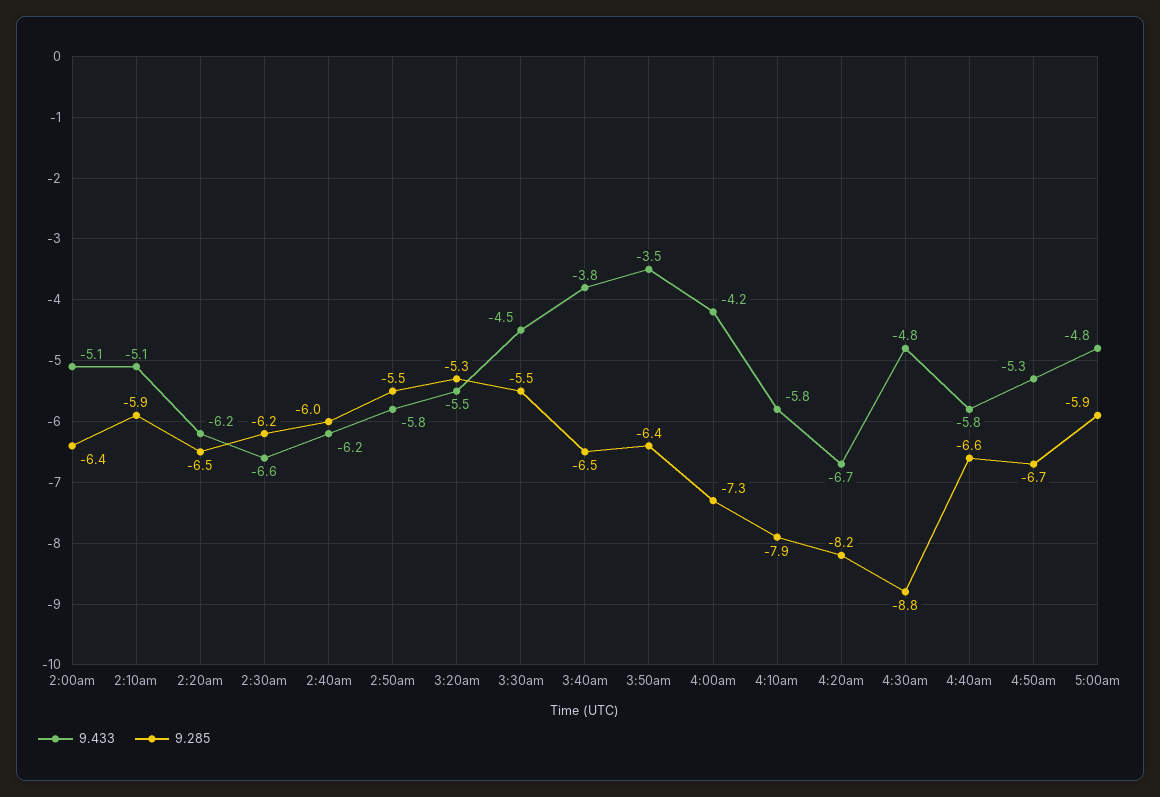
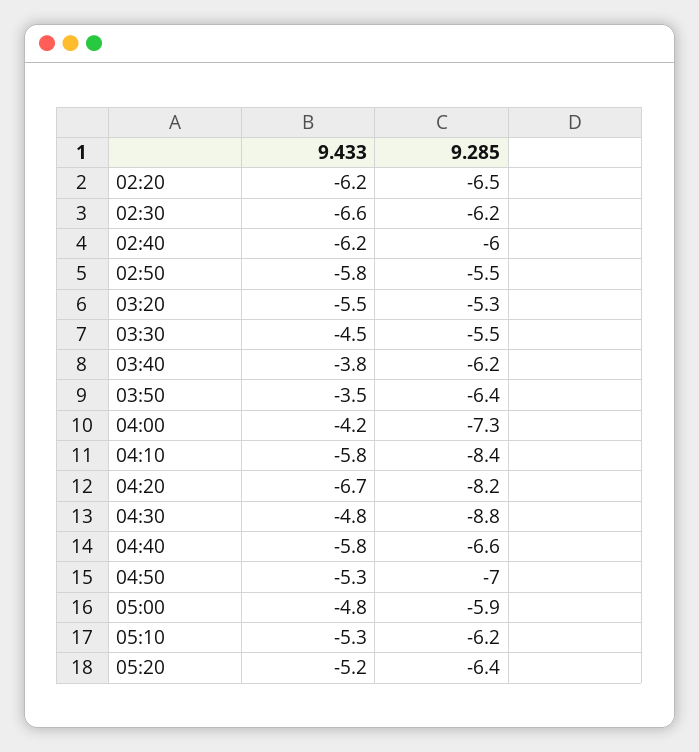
9.433, 2:00am: -5.1 -> none
9.285, 2:00am: -6.4 -> none
9.433, 2:10am: -5.1 -> none
9.285, 2:10am: -5.9 -> none
9.285, 3:40am: -6.5 -> -6.2
9.285, 4:10am: -7.9 -> -8.4
9.285, 4:50am: -6.7 -> -7
9.433, 05:10: none -> -5.3
9.285, 05:10: none -> -6.2
9.433, 05:20: none -> -5.2
9.285, 05:20: none -> -6.4

